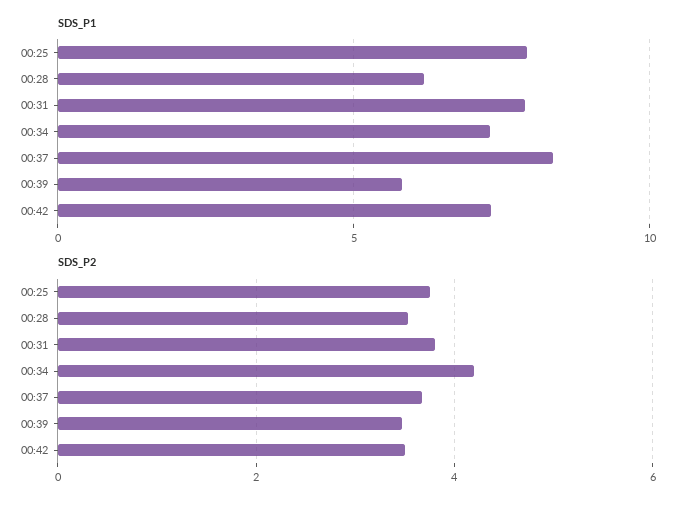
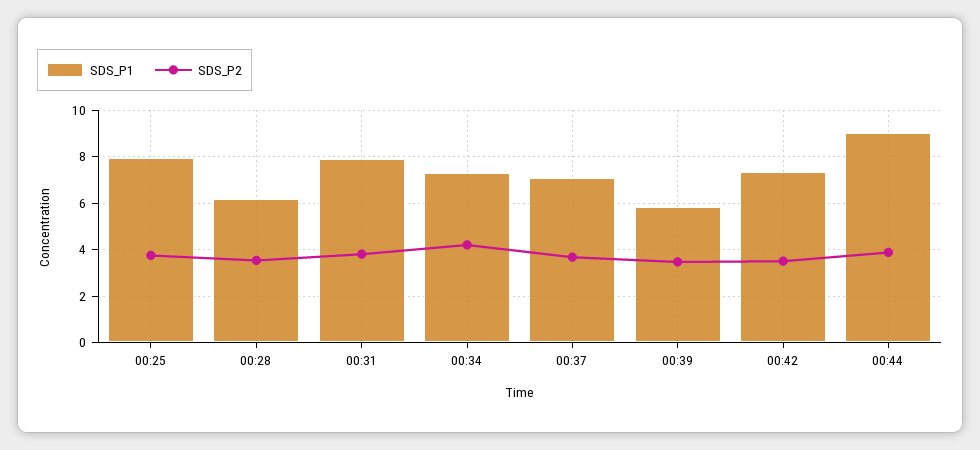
SDS_P1, 00:37: 8.5 -> 7
SDS_P1, 00:44: none -> 9
SDS_P2, 00:44: none -> 4

